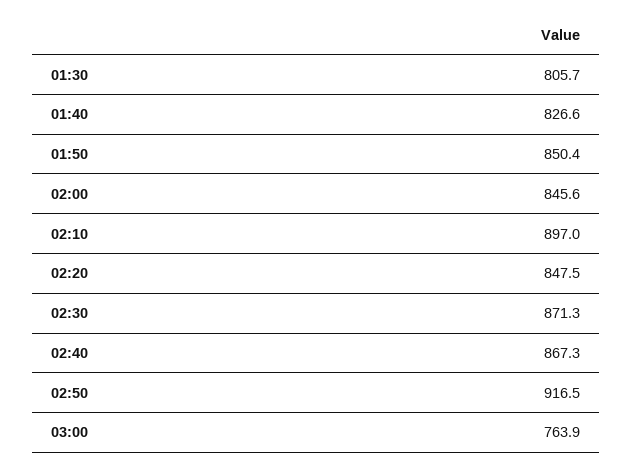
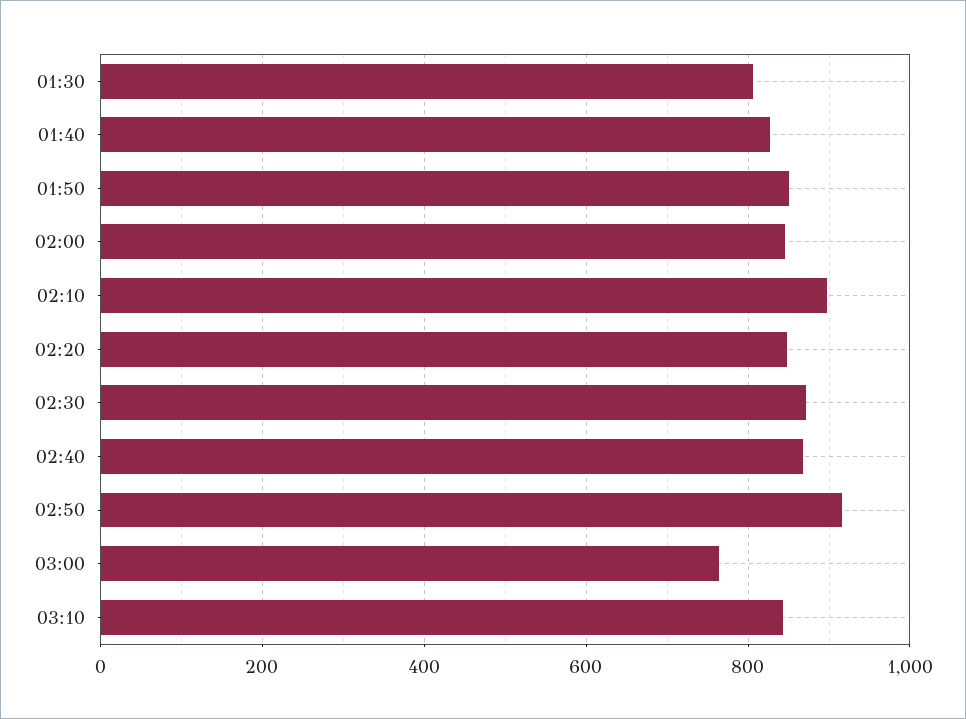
03:10: none -> 840

